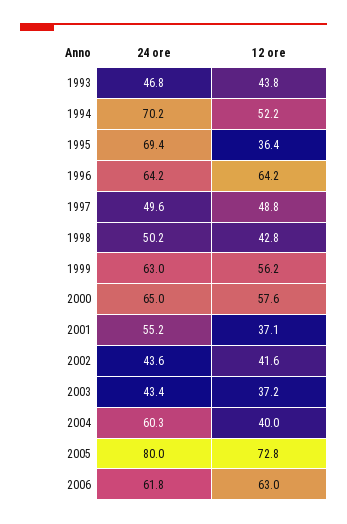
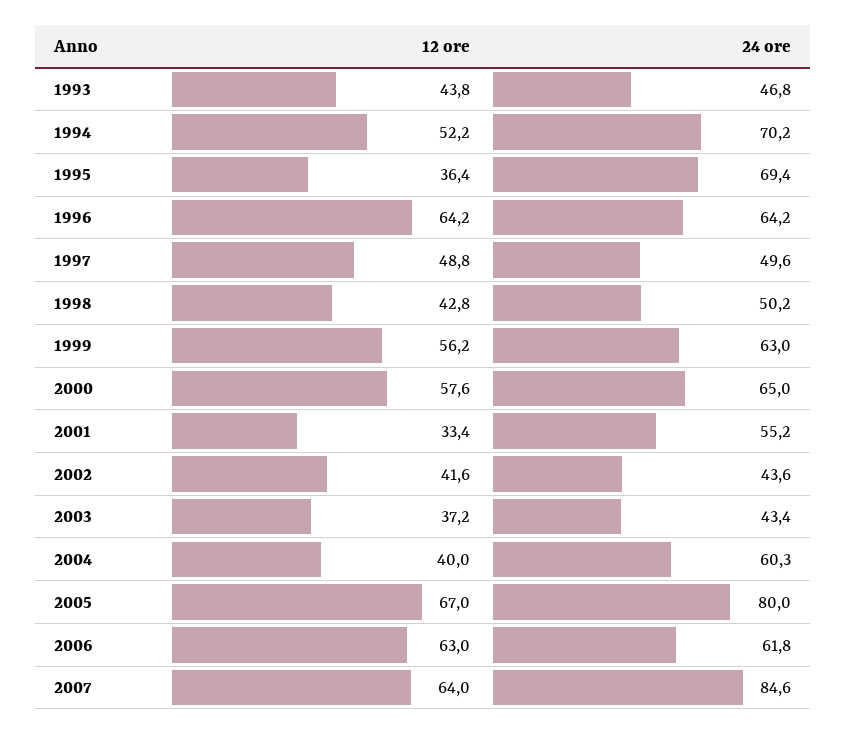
12 ore, 2001: 37.1 -> 33.4
12 ore, 2005: 72.8 -> 67
12 ore, 2007: none -> 64
24 ore, 2007: none -> 84.6

